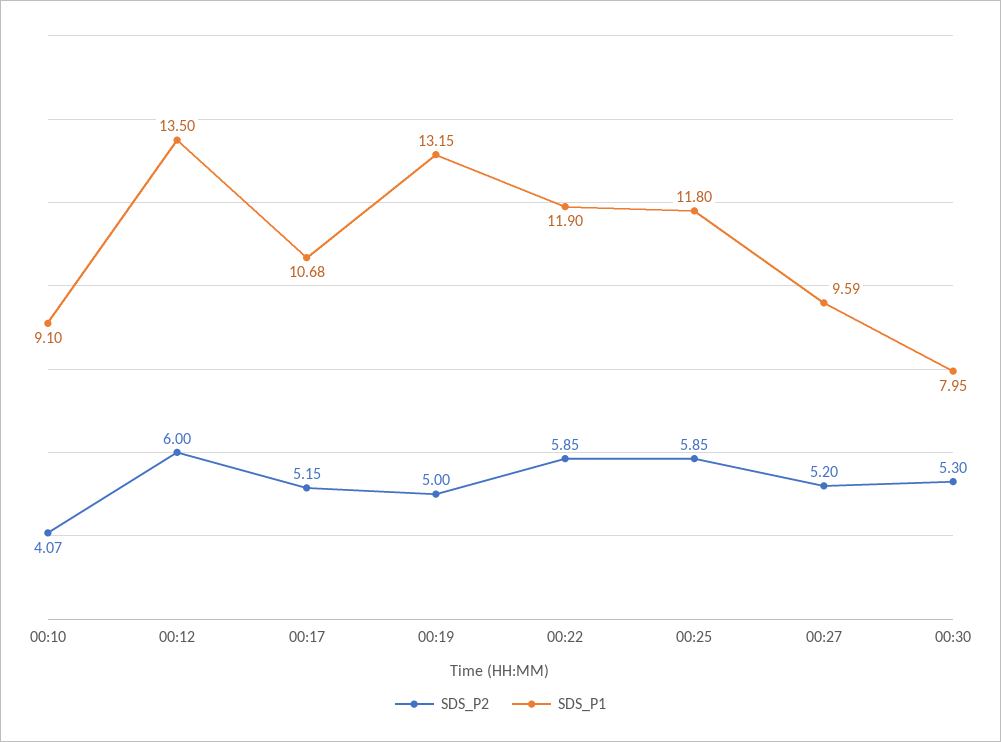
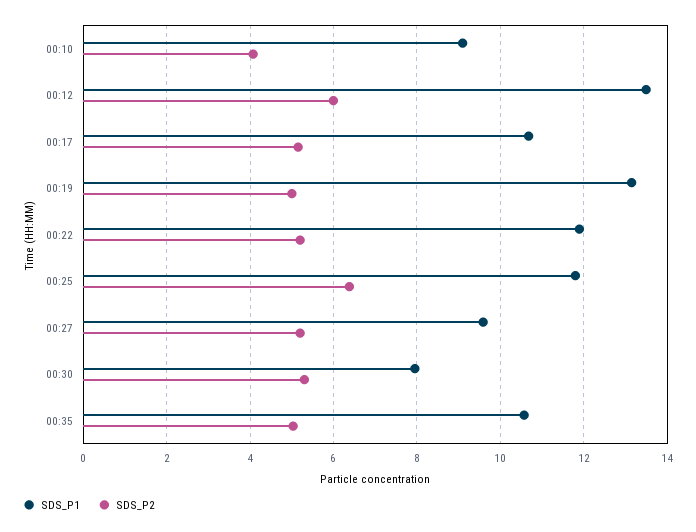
SDS_P2, 00:22: 5.85 -> 5.2
SDS_P2, 00:25: 5.85 -> 6.4
SDS_P1, 00:35: none -> 10.6
SDS_P2, 00:35: none -> 5

